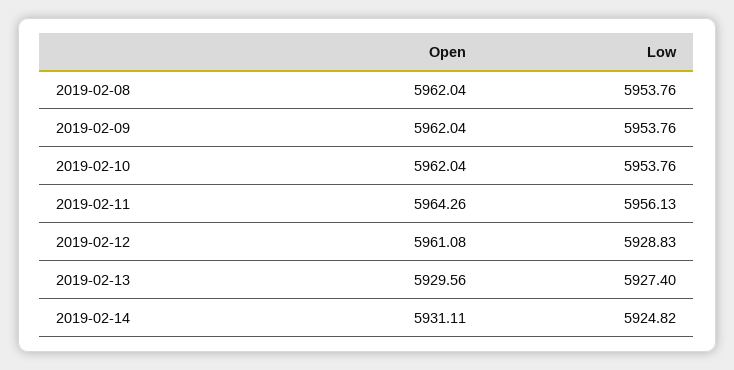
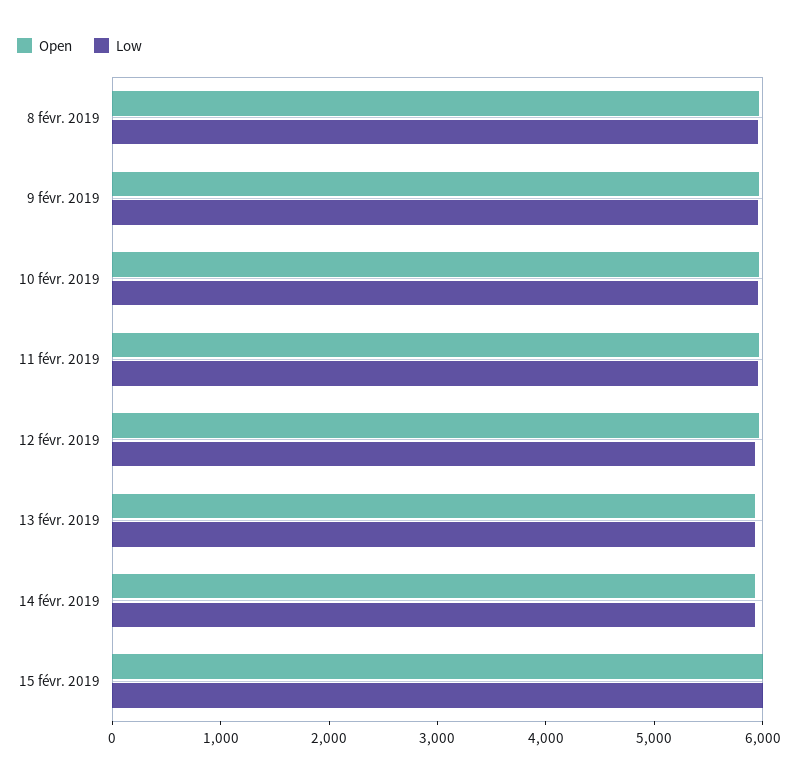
Open, 15 févr. 2019: none -> 6000
Low, 15 févr. 2019: none -> 6000

